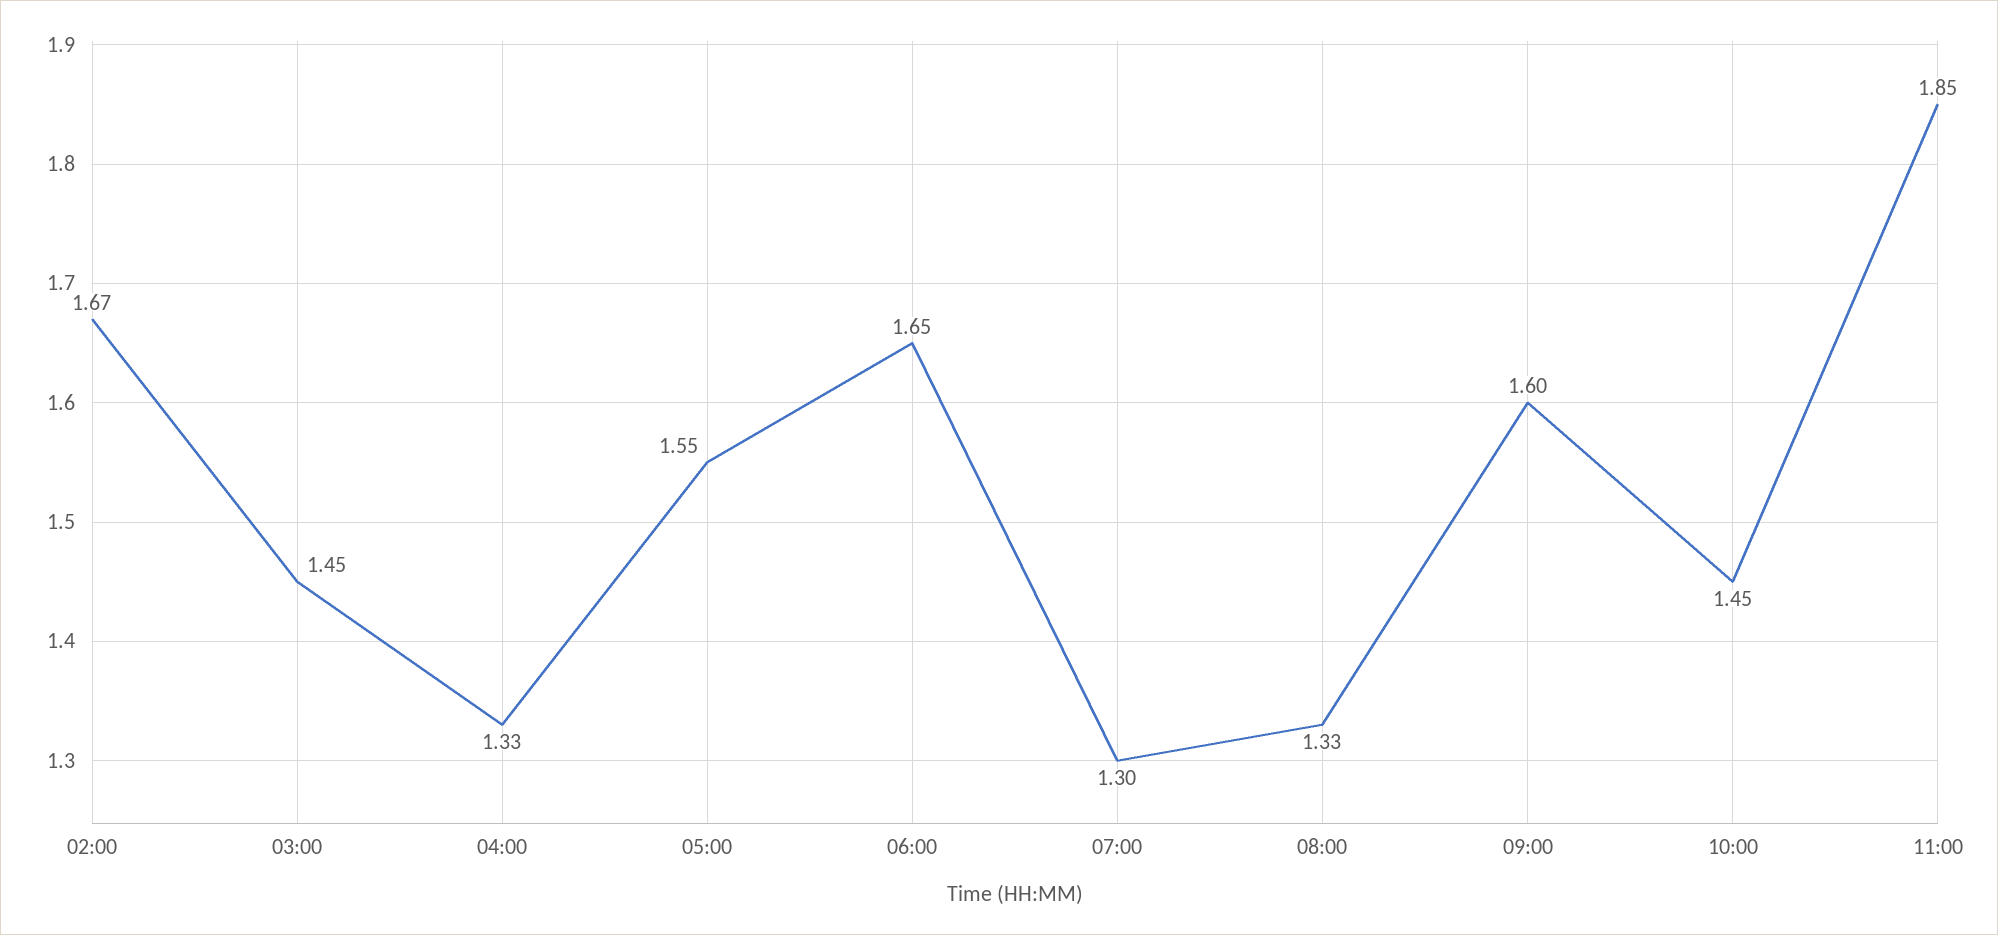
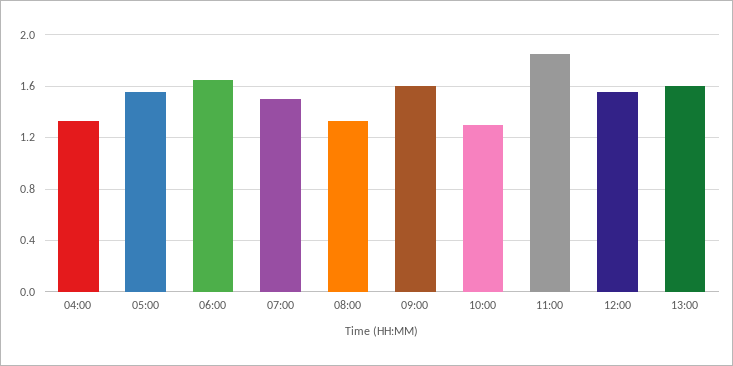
02:00: 1.67 -> none
03:00: 1.45 -> none
07:00: 1.3 -> 1.5
10:00: 1.45 -> 1.3
12:00: none -> 1.55
13:00: none -> 1.6

